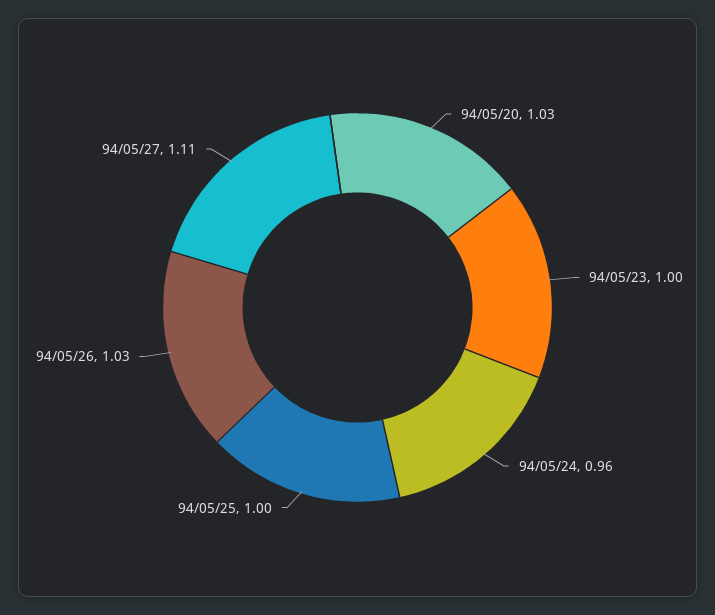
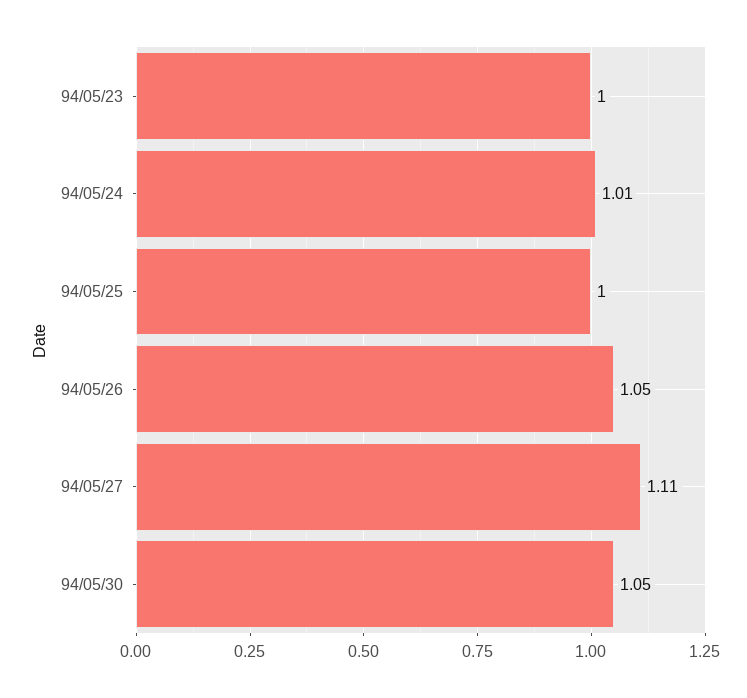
94/05/20: 1.03 -> none
94/05/24: 0.96 -> 1.01
94/05/26: 1.03 -> 1.05
94/05/30: none -> 1.05

